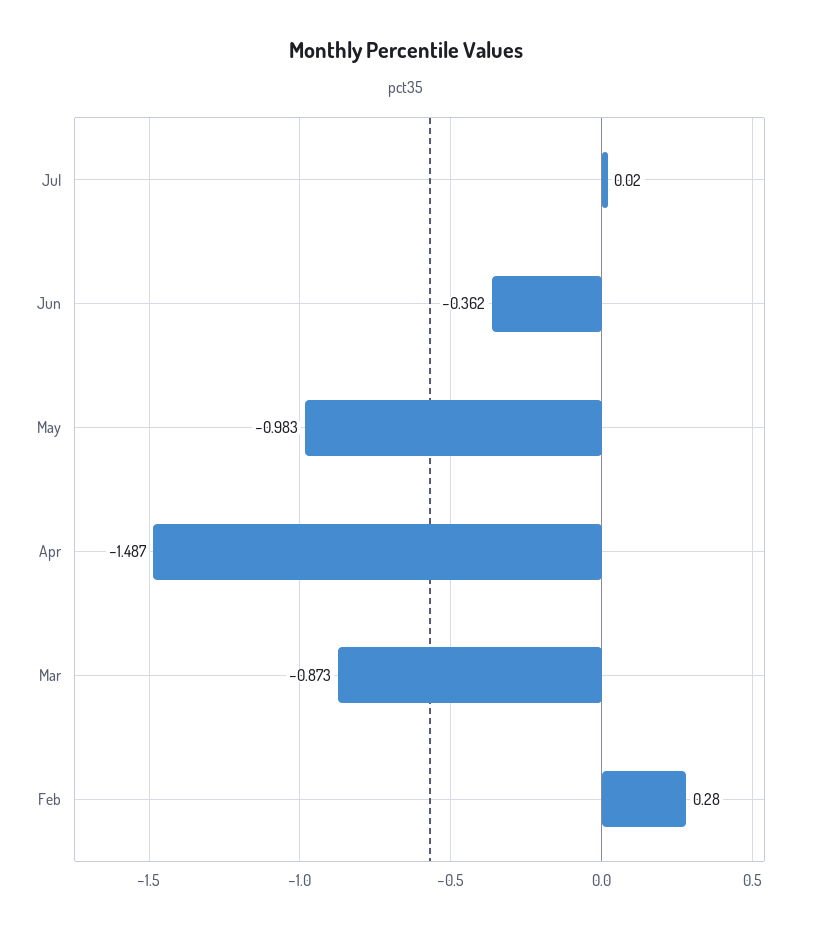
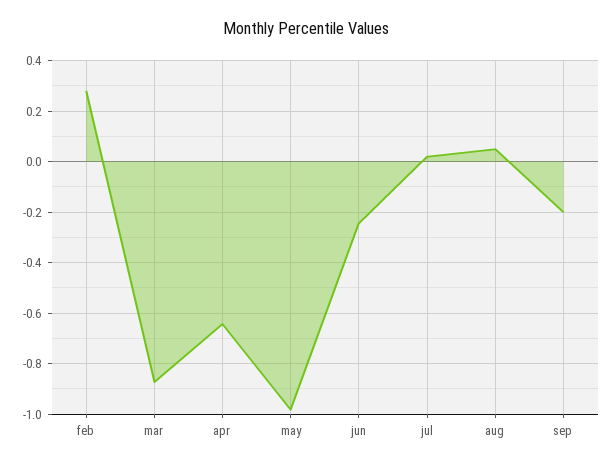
Jun: -0.362 -> -0.25
Apr: -1.487 -> -0.65
aug: none -> 0.05
sep: none -> -0.2

